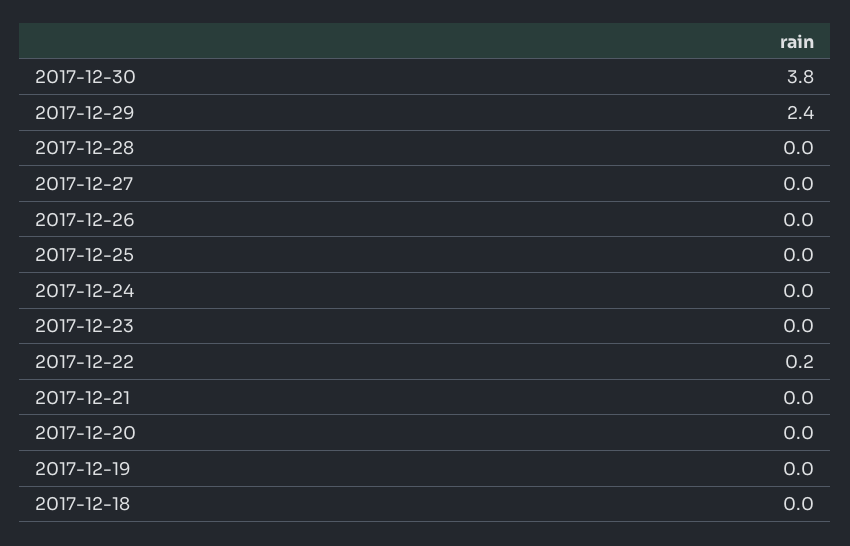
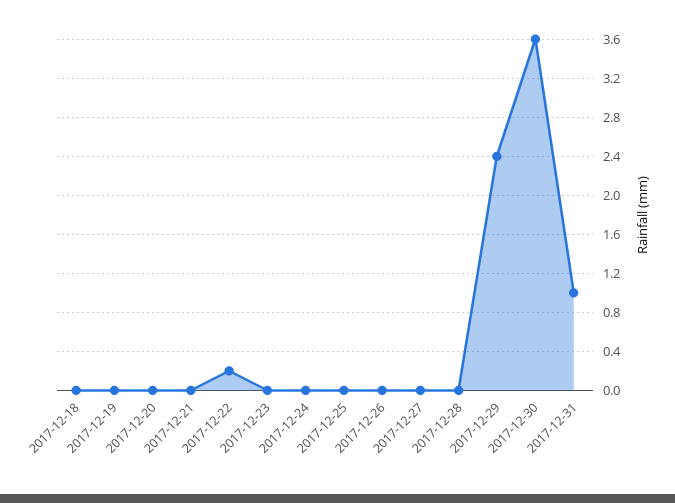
2017-12-30: 3.8 -> 3.6
2017-12-31: none -> 1

